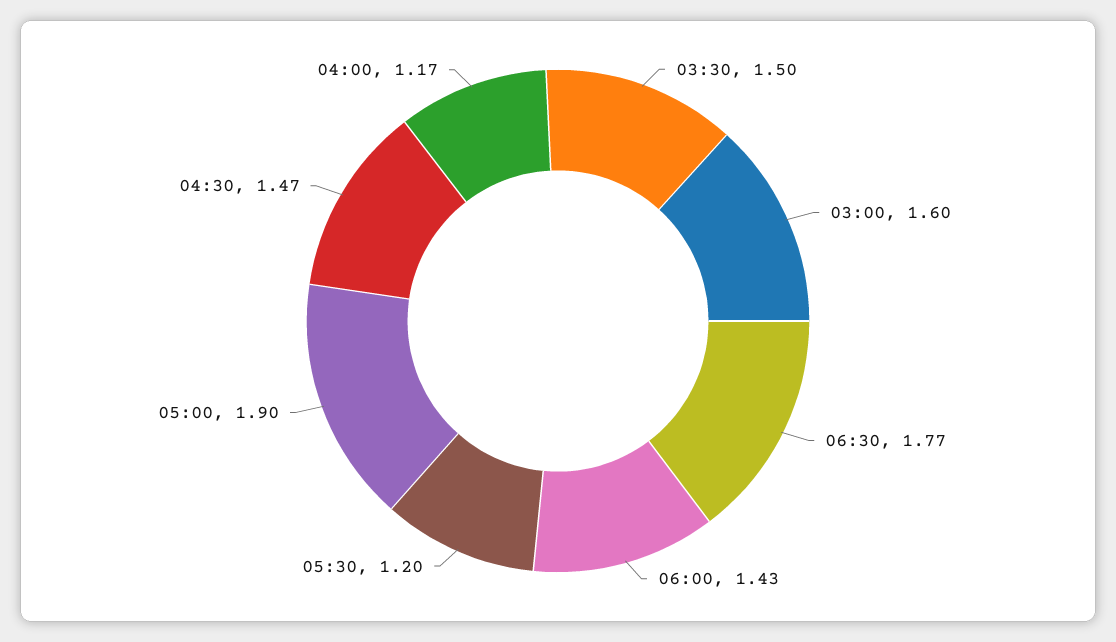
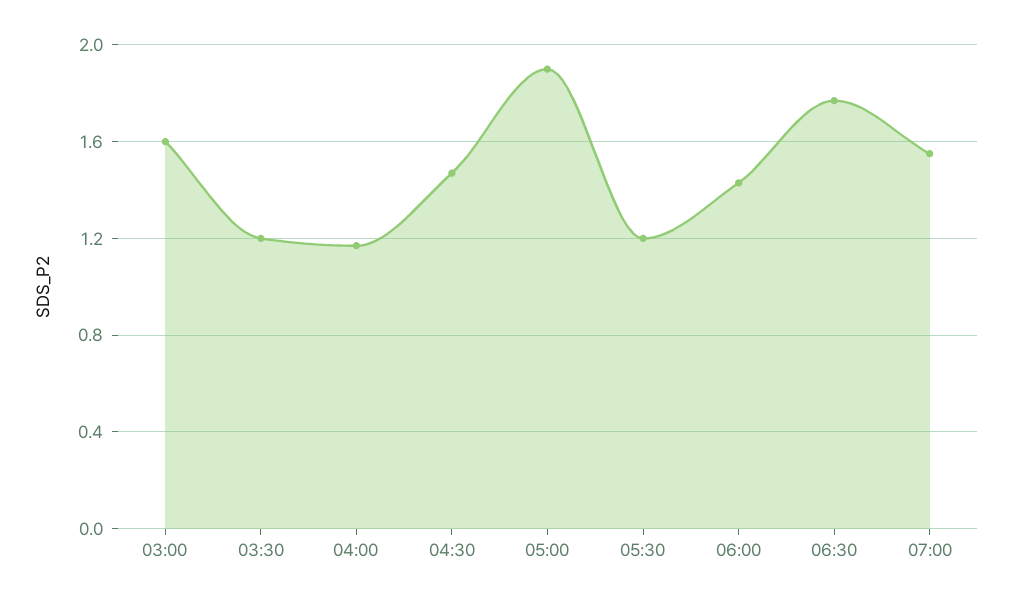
03:30: 1.5 -> 1.2
07:00: none -> 1.55

